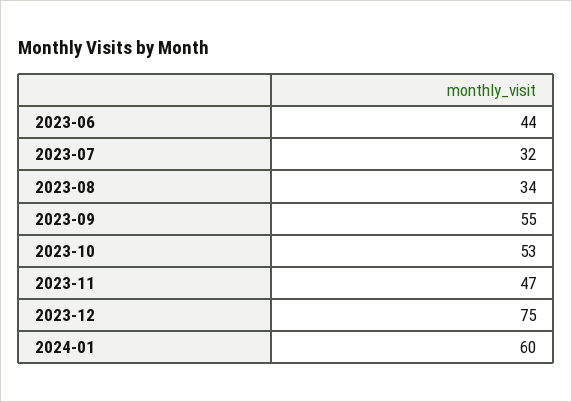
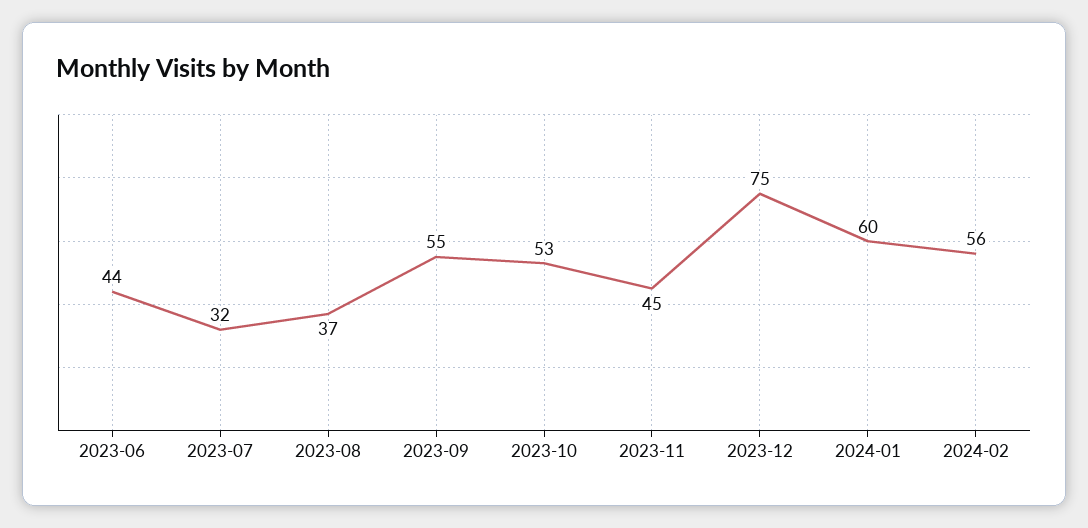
2023-08: 34 -> 37
2023-11: 47 -> 45
2024-02: none -> 56

